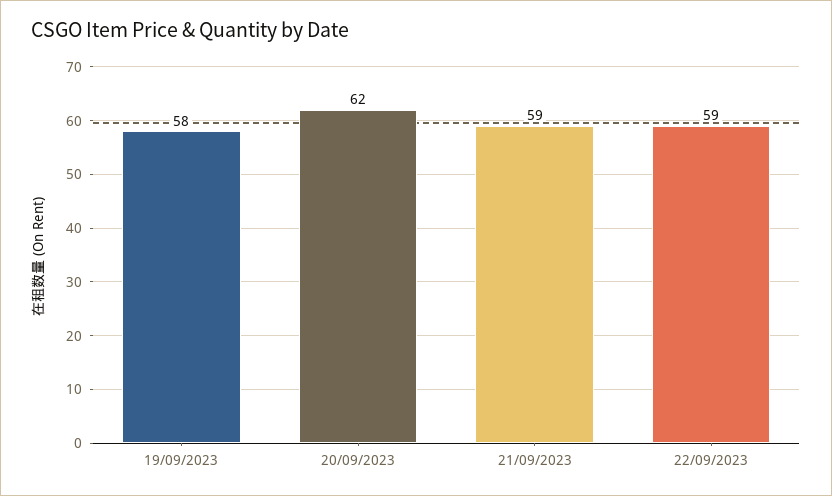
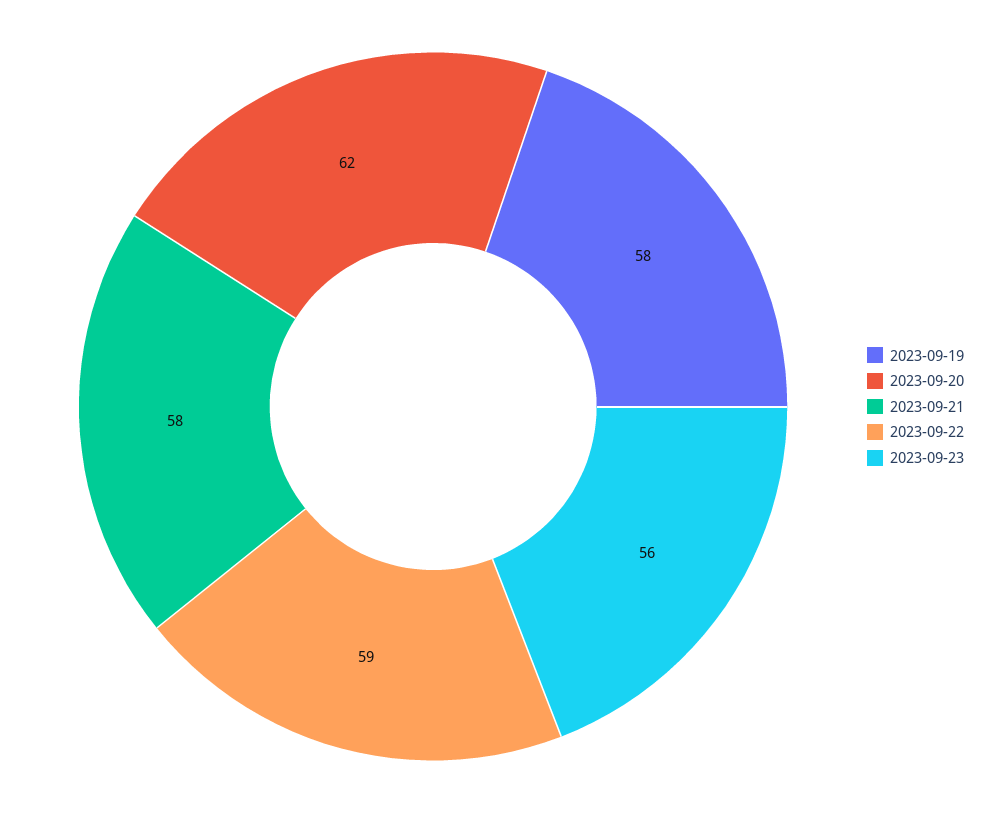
21/09/2023: 59 -> 58
2023-09-23: none -> 56

